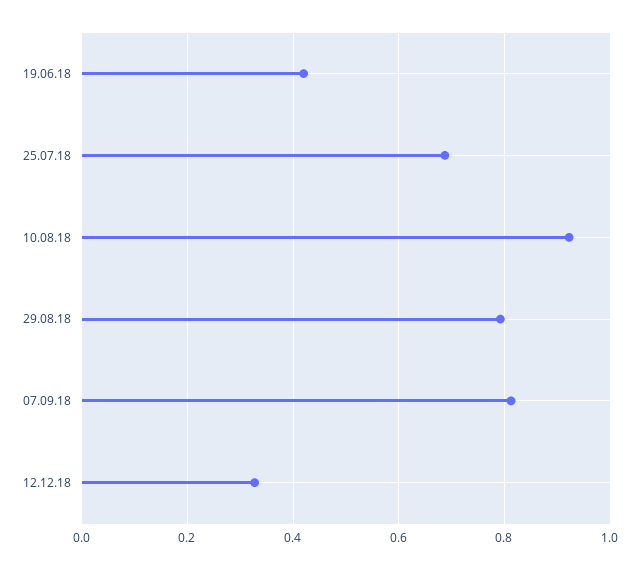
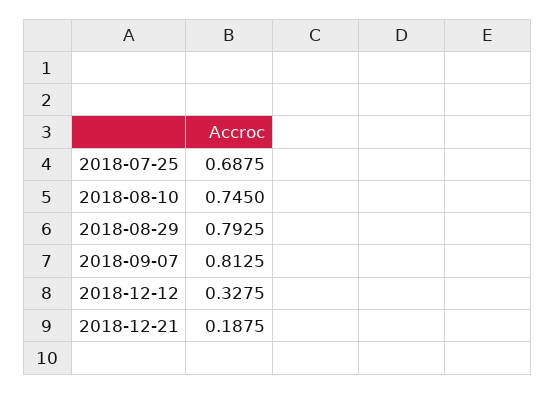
19.06.18: 0.42 -> none
10.08.18: 0.92 -> 0.745
2018-12-21: none -> 0.1875

